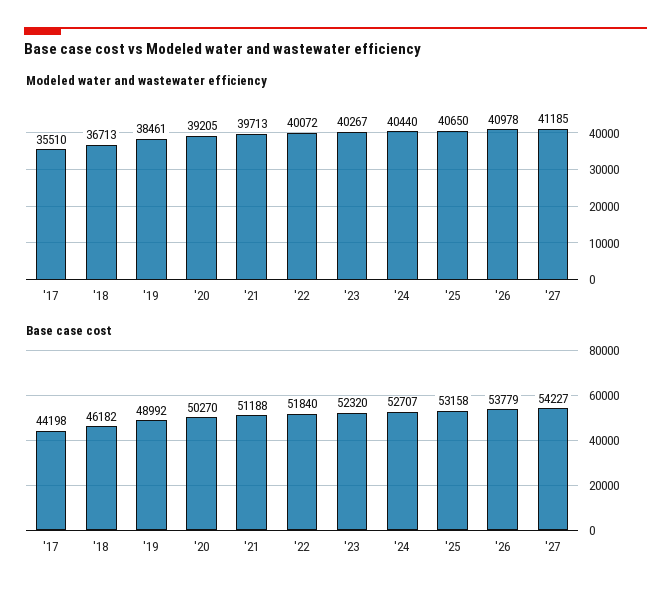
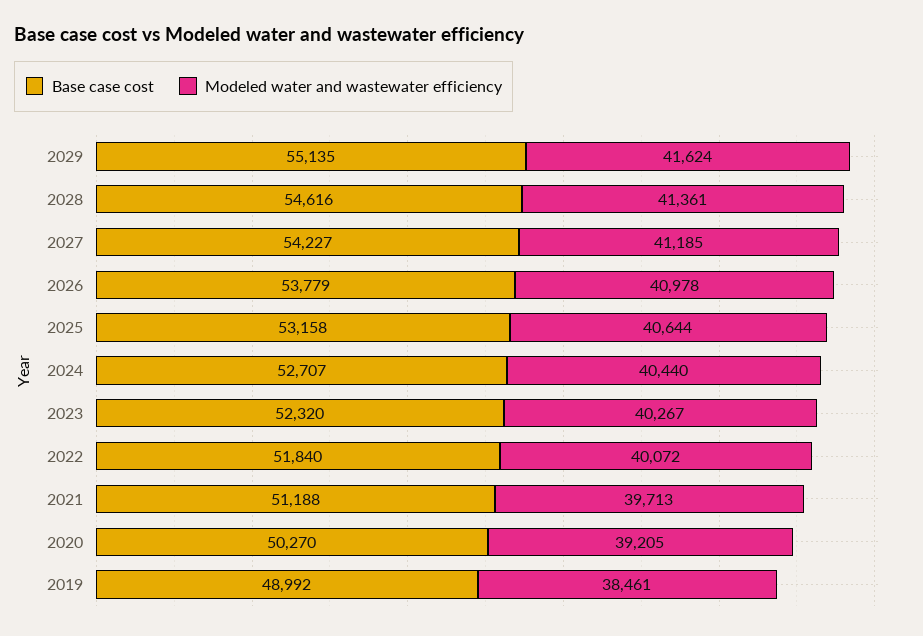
Modeled water and wastewater efficiency, '17: 35510 -> none
Modeled water and wastewater efficiency, '18: 36713 -> none
Modeled water and wastewater efficiency, '25: 40650 -> 40644
Base case cost, '17: 44198 -> none
Base case cost, '18: 46182 -> none
Base case cost, 2029: none -> 55135
Modeled water and wastewater efficiency, 2029: none -> 41624
Base case cost, 2028: none -> 54616
Modeled water and wastewater efficiency, 2028: none -> 41361

